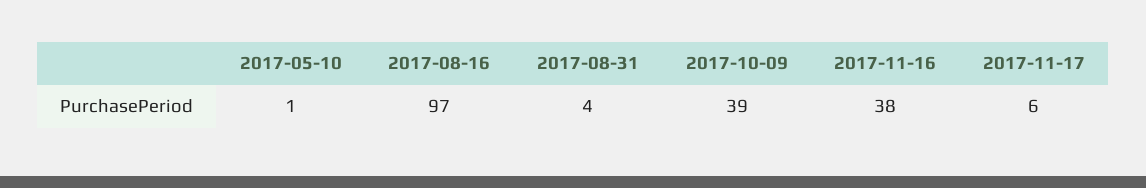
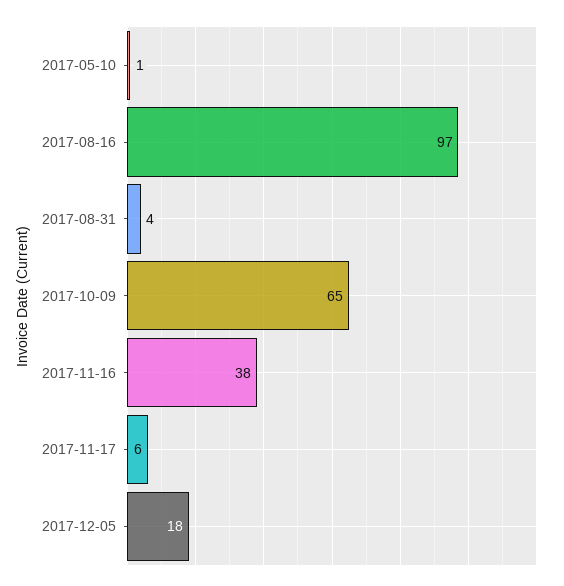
2017-10-09: 39 -> 65
2017-12-05: none -> 18

